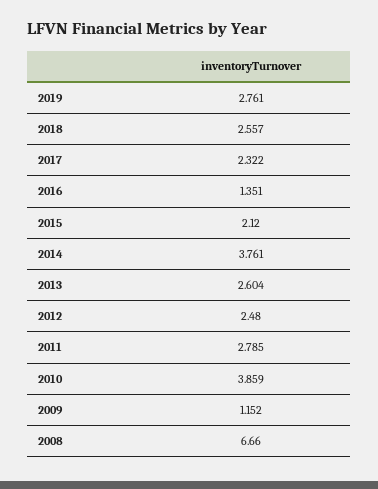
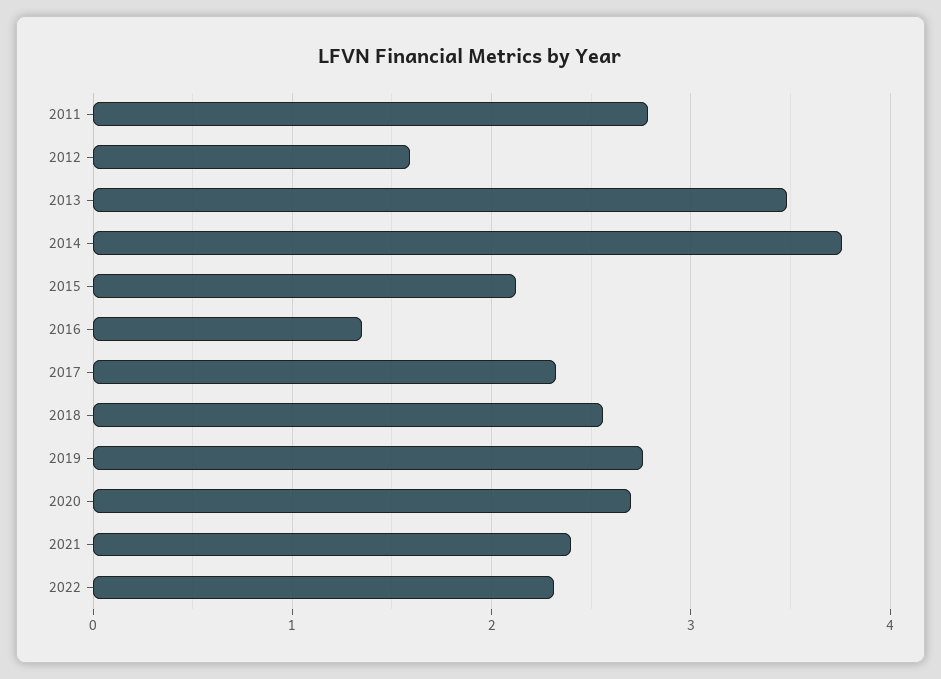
2013: 2.604 -> 3.5
2012: 2.48 -> 1.6
2010: 3.859 -> none
2009: 1.152 -> none
2008: 6.66 -> none
2020: none -> 2.7
2021: none -> 2.4
2022: none -> 2.3

